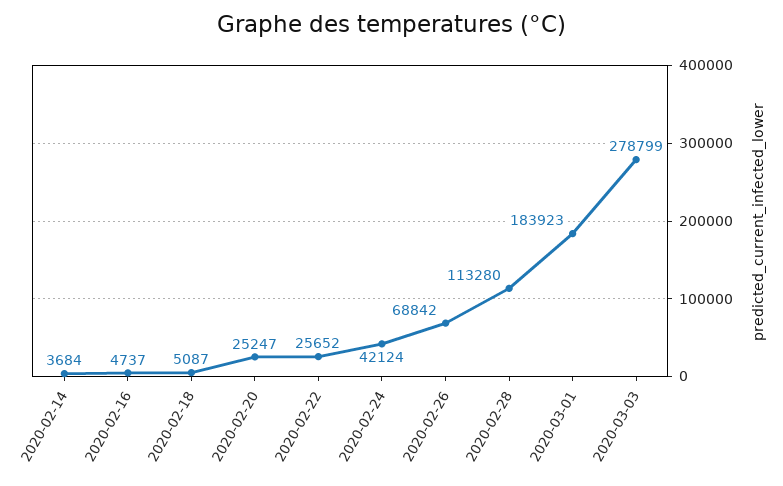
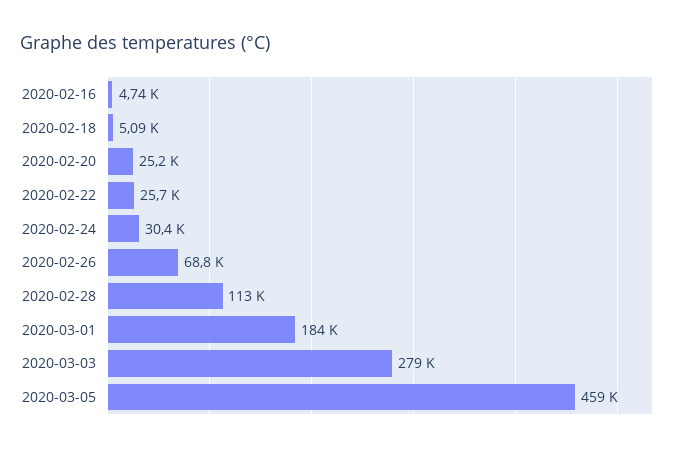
2020-02-14: 3684 -> none
2020-02-24: 42124 -> 30400
2020-03-05: none -> 459000

